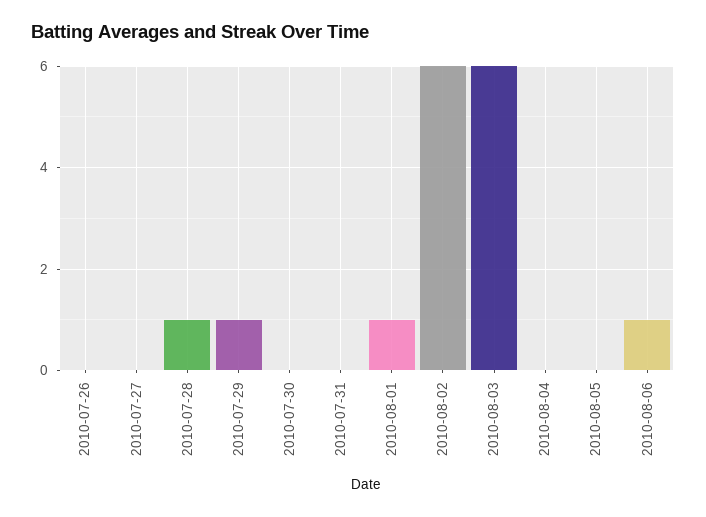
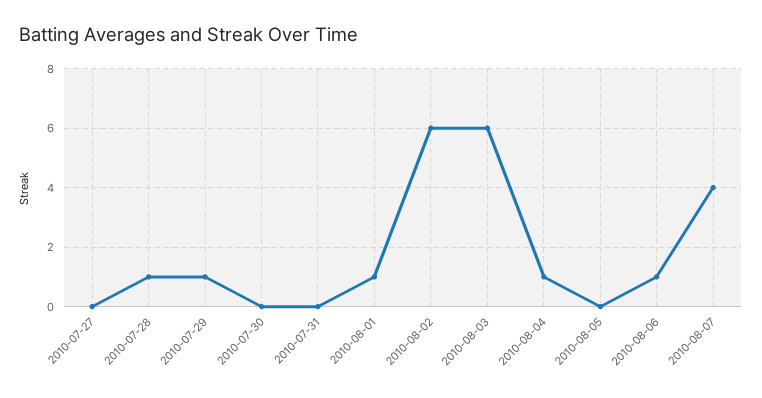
2010-07-26: 0 -> none
2010-08-04: 0 -> 1
2010-08-07: none -> 4

